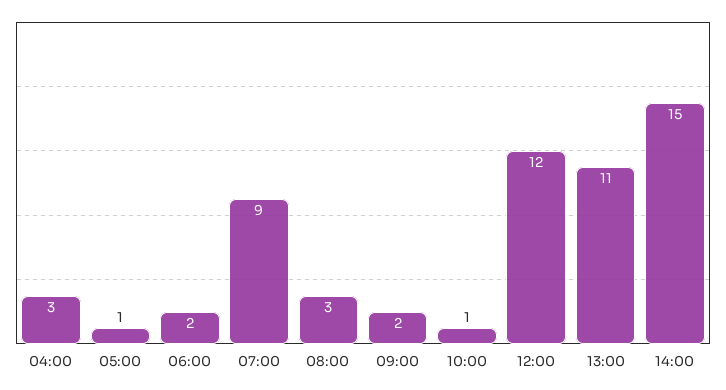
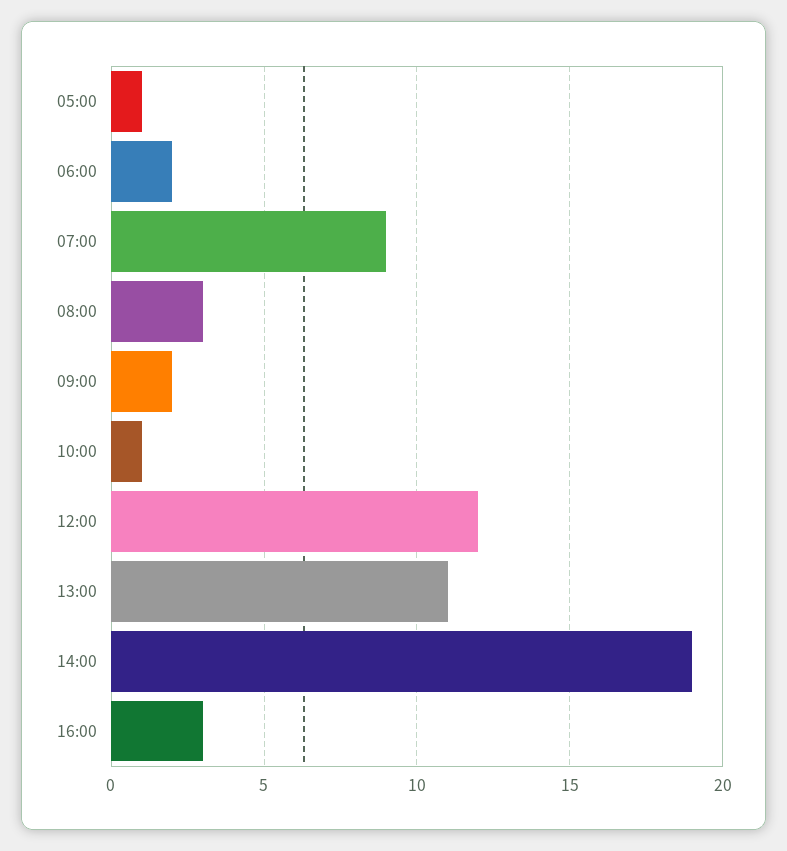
04:00: 3 -> none
14:00: 15 -> 19
16:00: none -> 3

